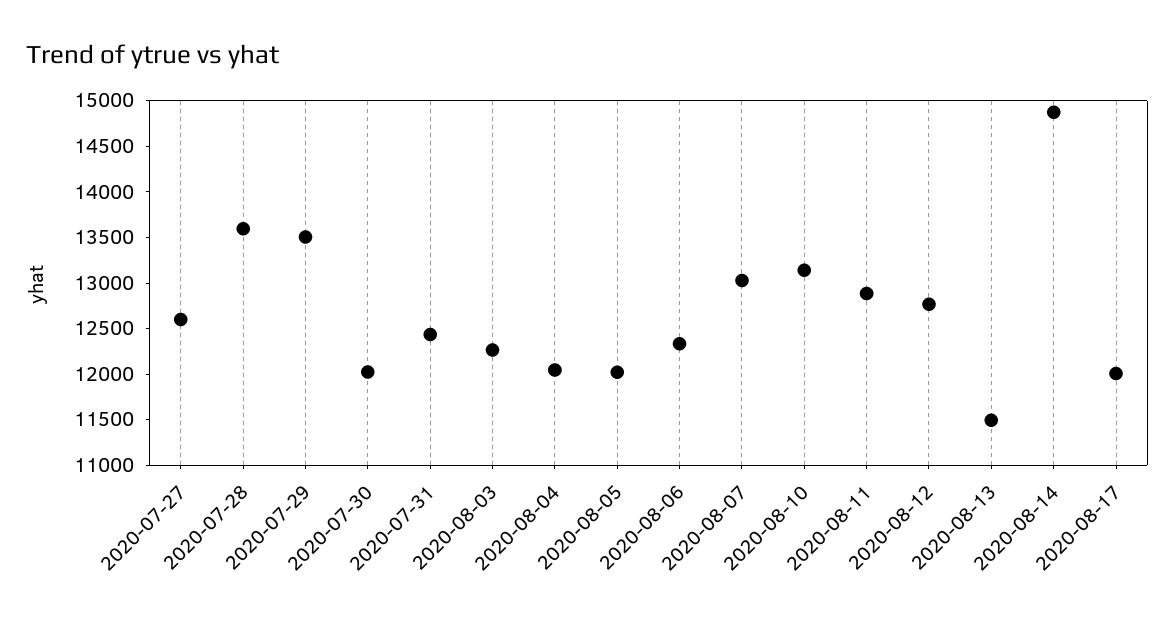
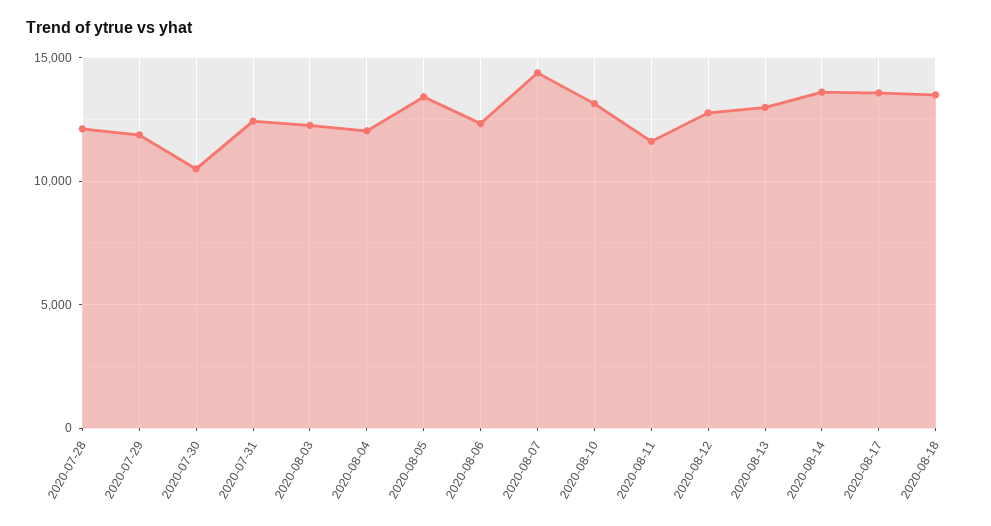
2020-07-27: 12600 -> none
2020-07-28: 13600 -> 12000
2020-07-29: 13500 -> 12000
2020-07-30: 12000 -> 10500
2020-08-05: 12000 -> 13500
2020-08-07: 13000 -> 14500
2020-08-11: 12900 -> 11500
2020-08-13: 11500 -> 13000
2020-08-14: 14900 -> 13500
2020-08-17: 12000 -> 13500
2020-08-18: none -> 13500

